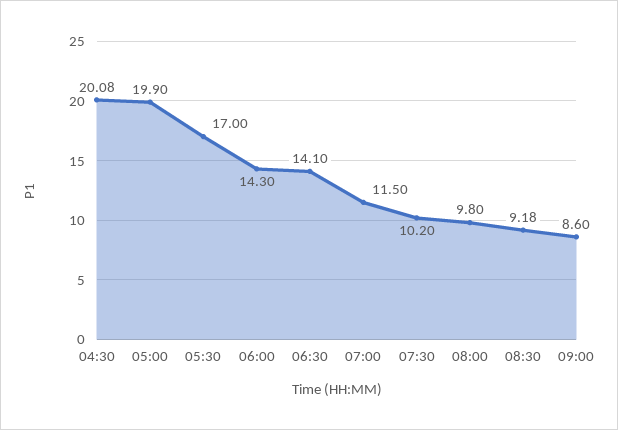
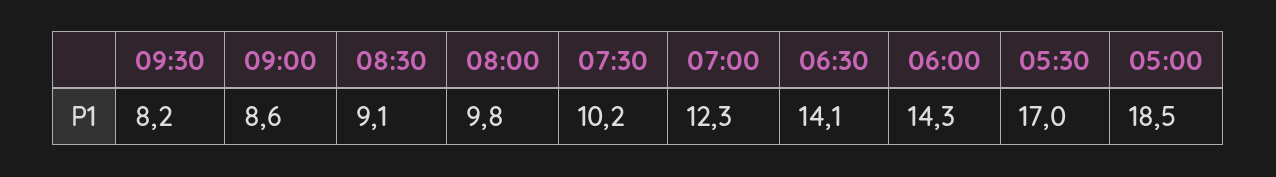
04:30: 20.08 -> none
05:00: 19.9 -> 18.5
07:00: 11.5 -> 12.3
08:30: 9.18 -> 9.1
09:30: none -> 8.2

